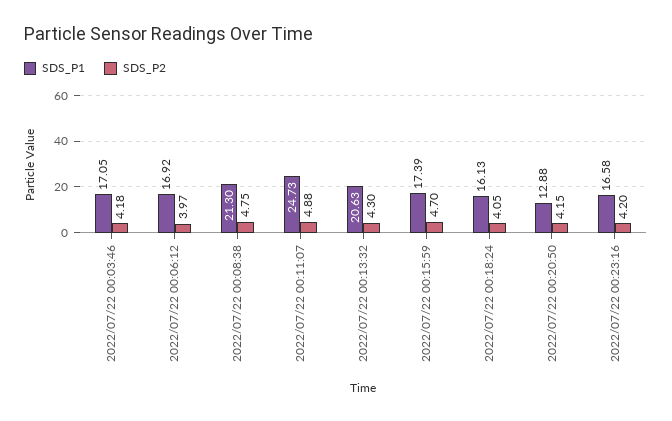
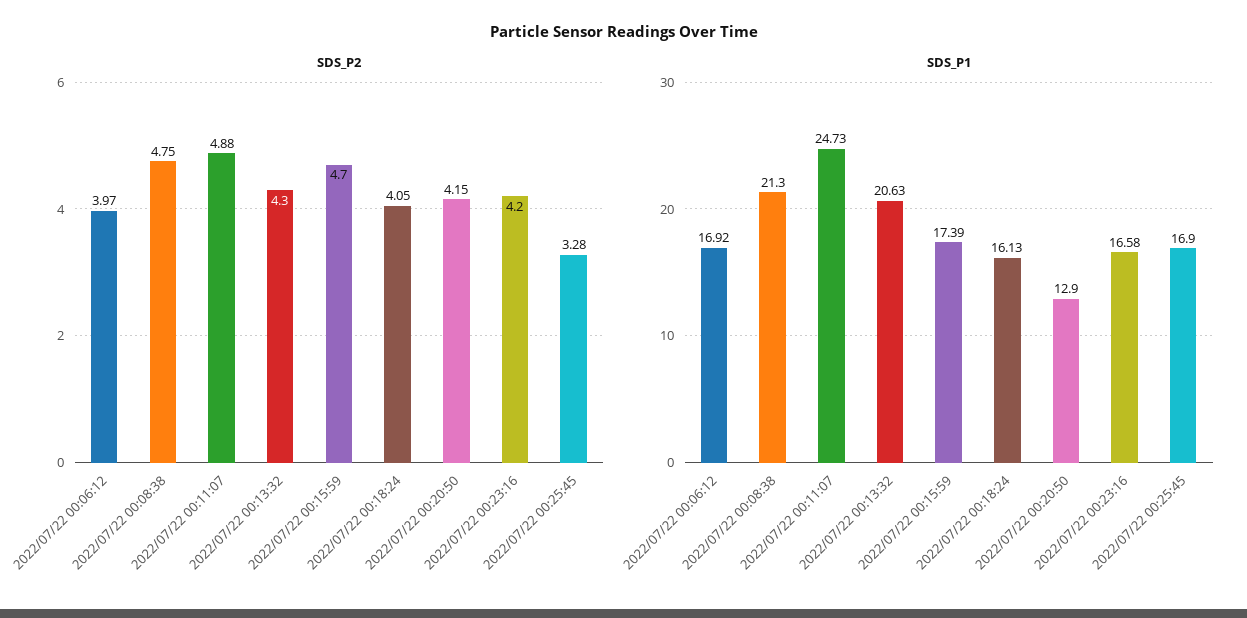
SDS_P1, 2022/07/22 00:03:46: 17.05 -> none
SDS_P2, 2022/07/22 00:03:46: 4.18 -> none
SDS_P1, 2022/07/22 00:20:50: 12.88 -> 12.9
SDS_P2, 2022/07/22 00:25:45: none -> 3.28
SDS_P1, 2022/07/22 00:25:45: none -> 16.9

